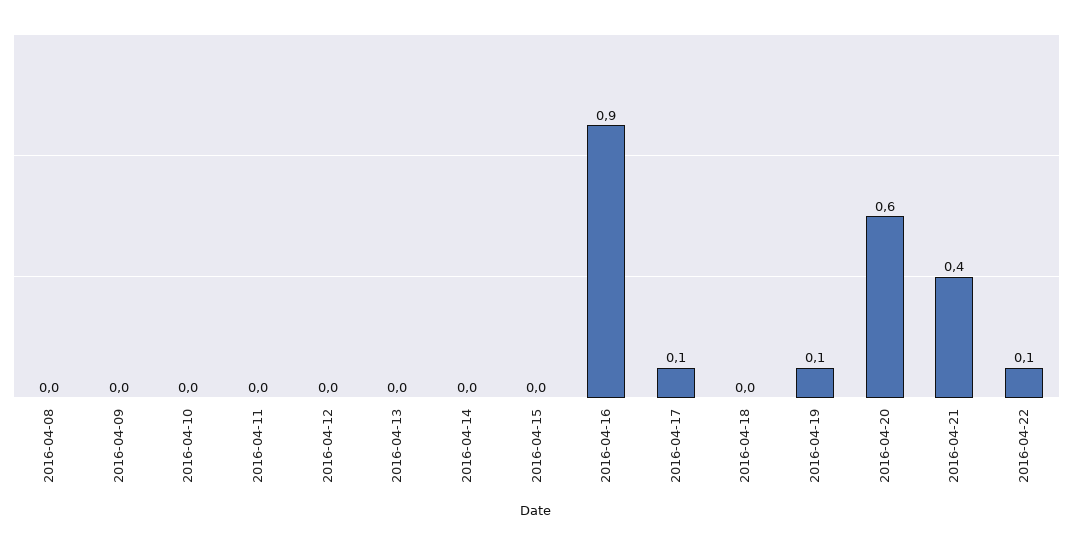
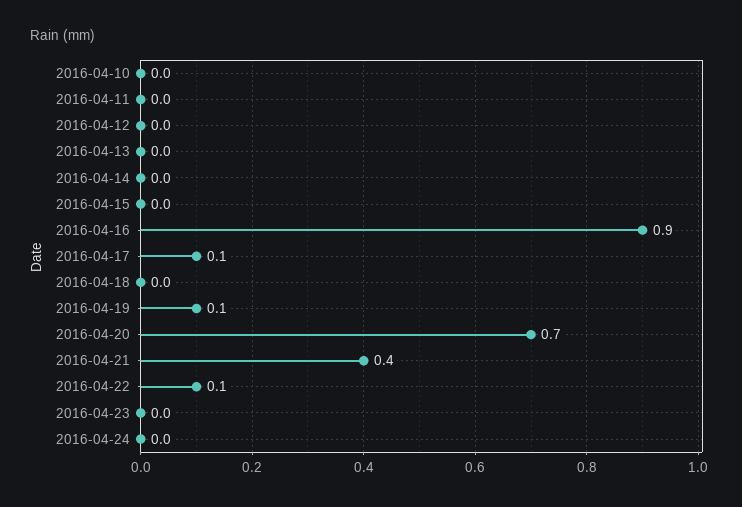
2016-04-08: 0 -> none
2016-04-09: 0 -> none
2016-04-20: 0.6 -> 0.7
2016-04-23: none -> 0
2016-04-24: none -> 0

